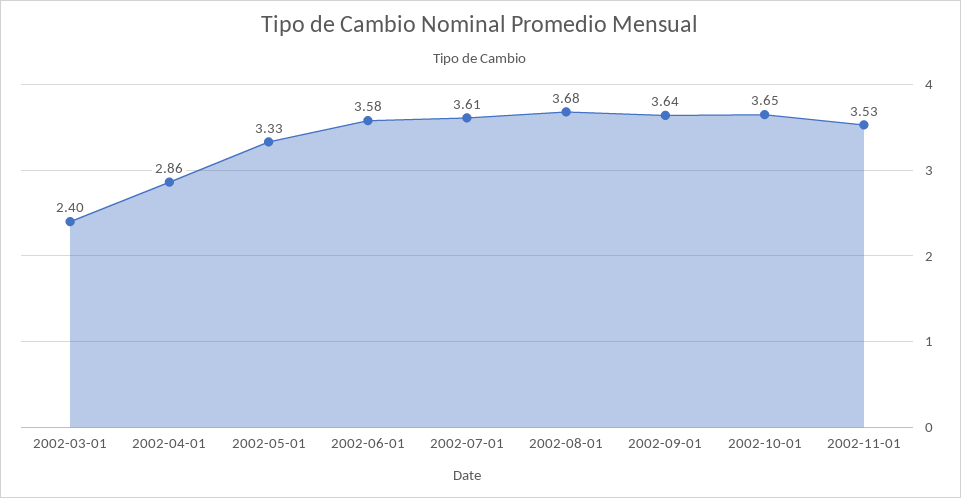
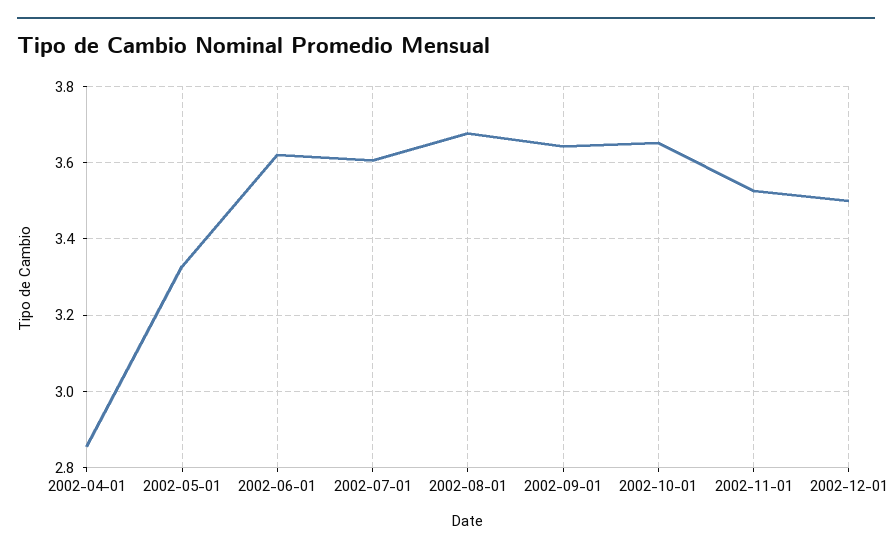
2002-03-01: 2.4 -> none
2002-06-01: 3.58 -> 3.62
2002-12-01: none -> 3.5

